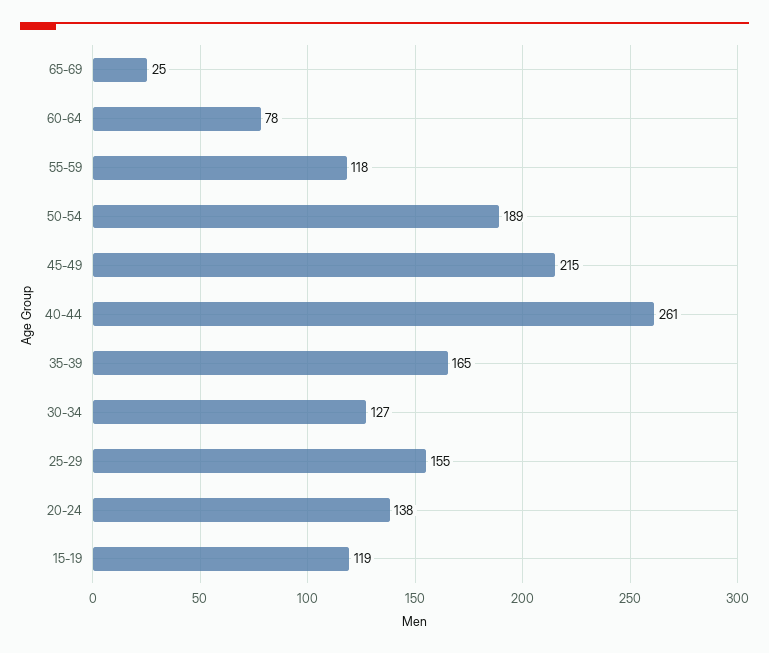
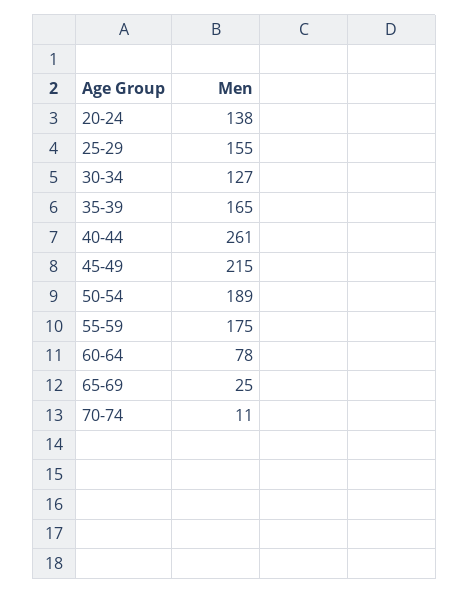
55-59: 118 -> 175
15-19: 119 -> none
70-74: none -> 11

